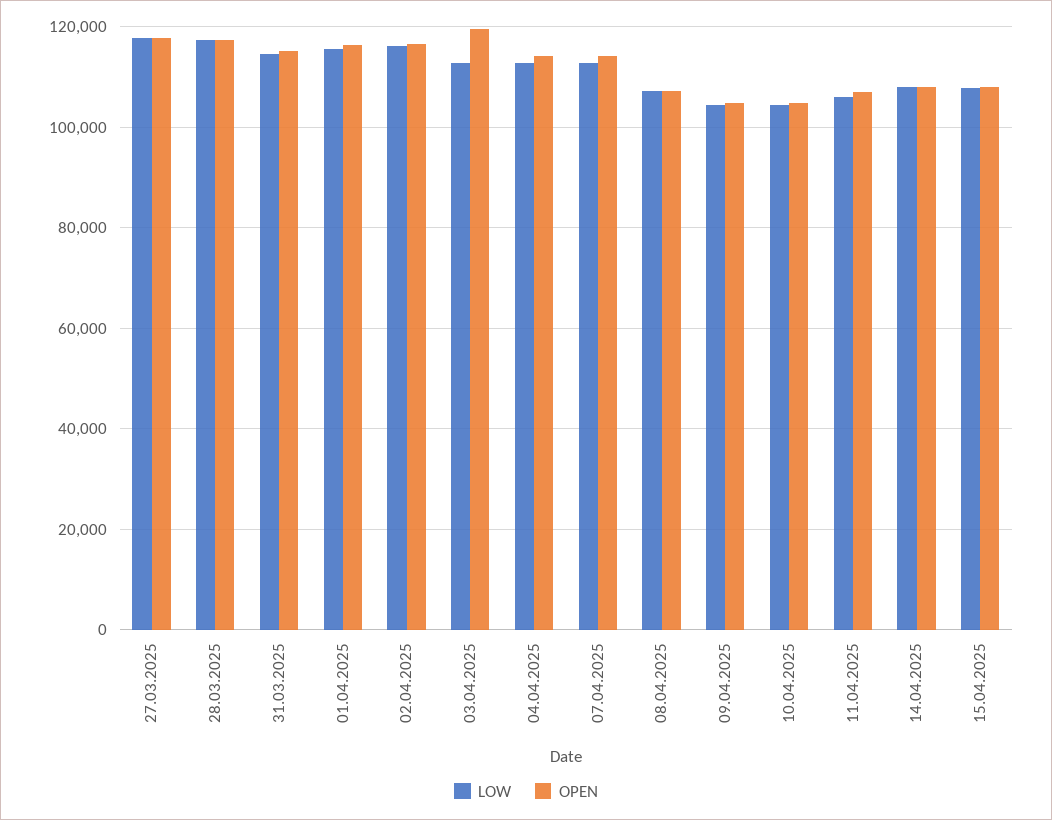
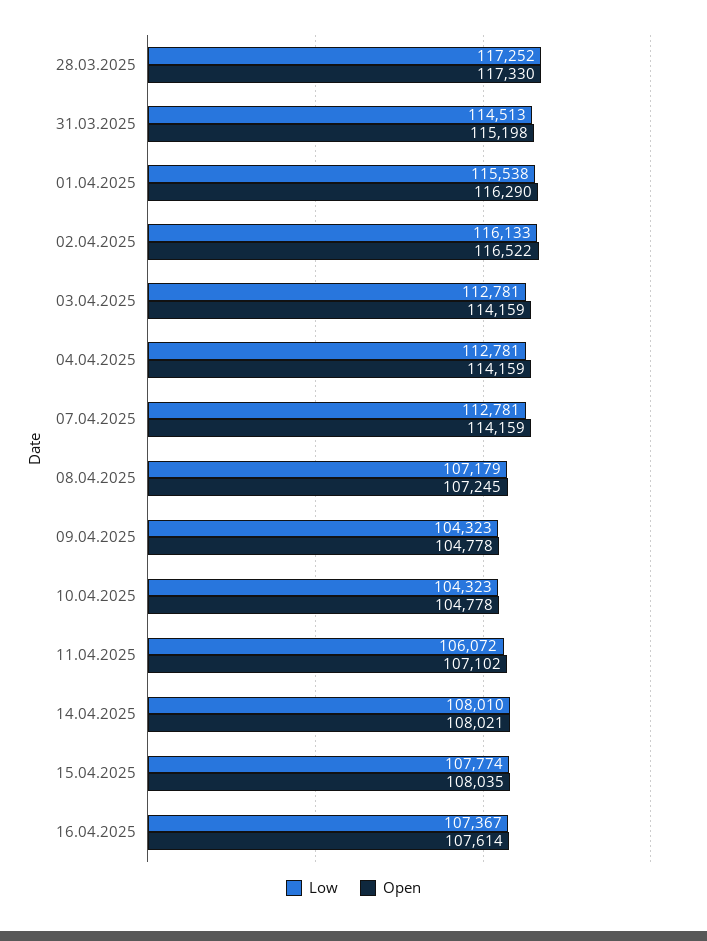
LOW, 27.03.2025: 118000 -> none
OPEN, 27.03.2025: 118000 -> none
OPEN, 03.04.2025: 120000 -> 114159
LOW, 16.04.2025: none -> 107367
OPEN, 16.04.2025: none -> 107614

